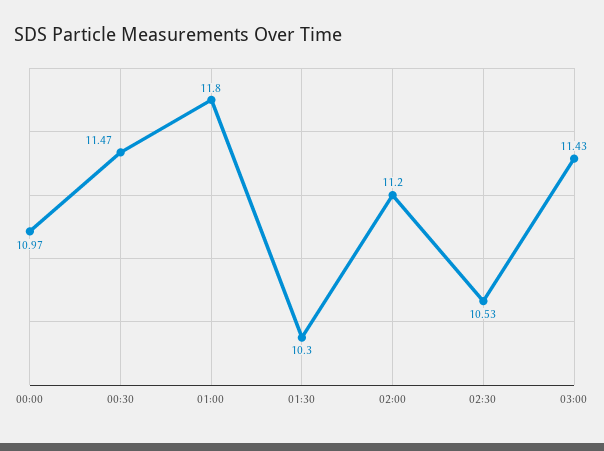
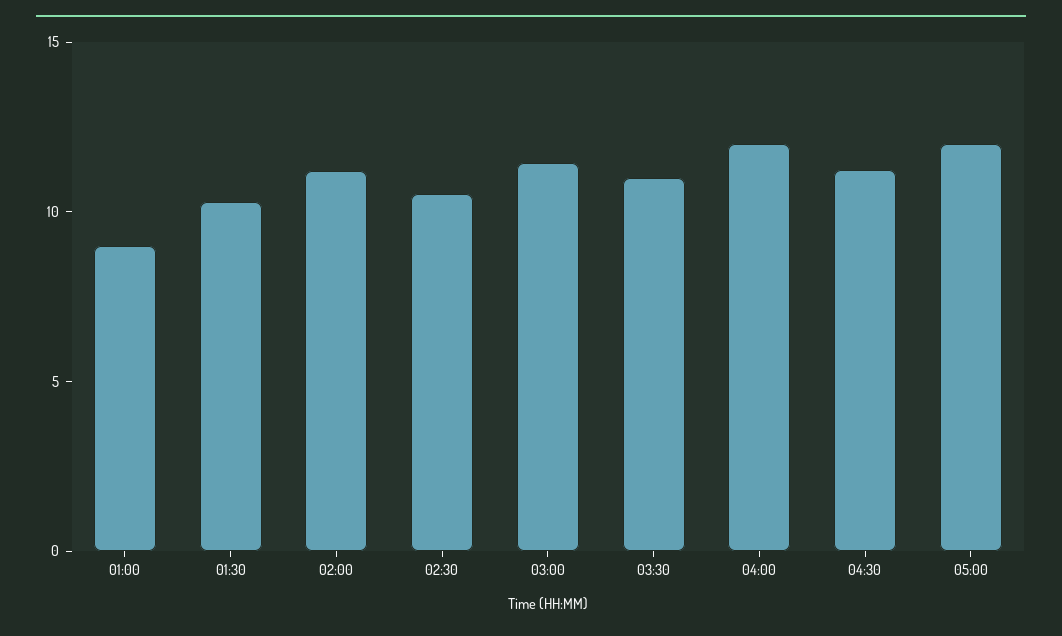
00:00: 10.97 -> none
00:30: 11.47 -> none
01:00: 11.8 -> 9
03:30: none -> 11
04:00: none -> 12
04:30: none -> 11
05:00: none -> 12

